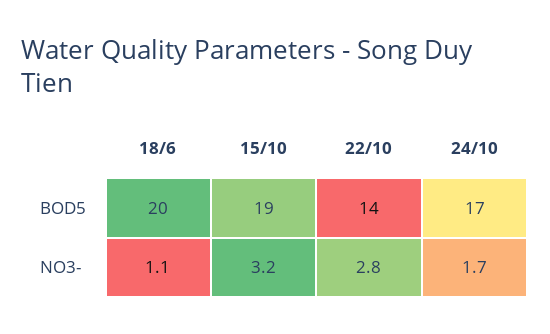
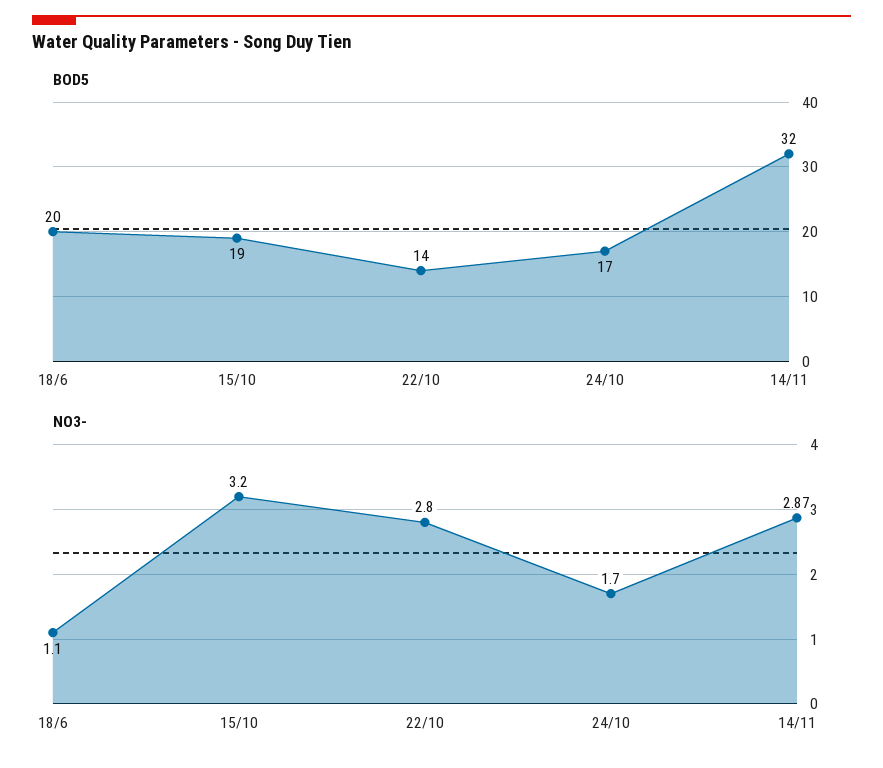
BOD5, 14/11: none -> 32
NO3-, 14/11: none -> 2.87

